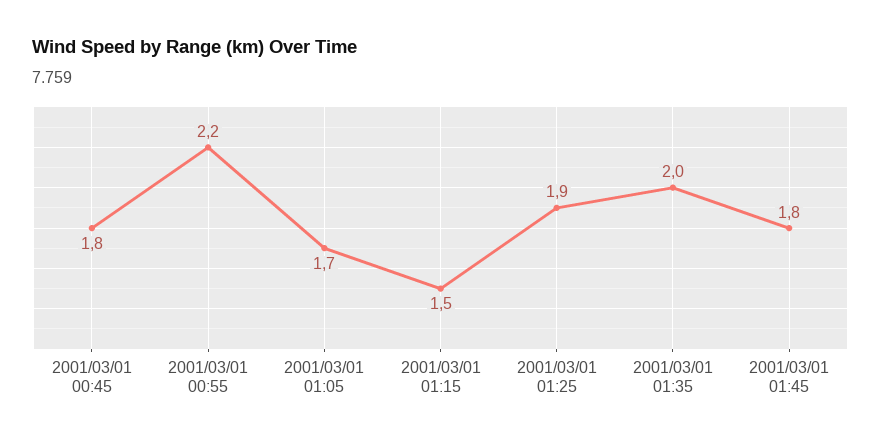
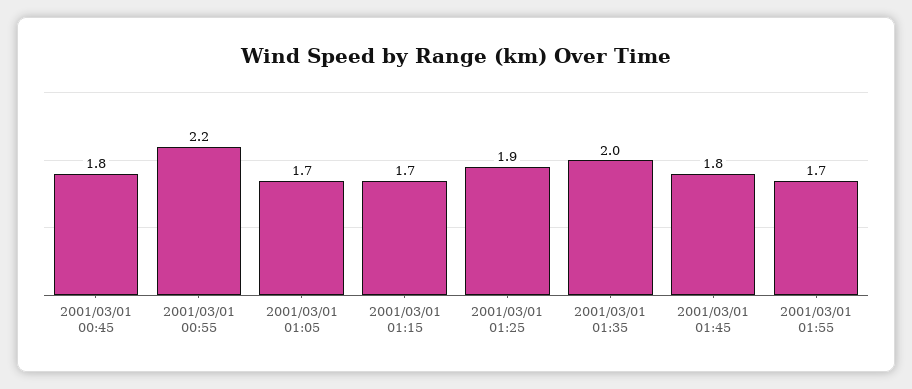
2001/03/01 01:15: 1.5 -> 1.7
2001/03/01 01:55: none -> 1.7

